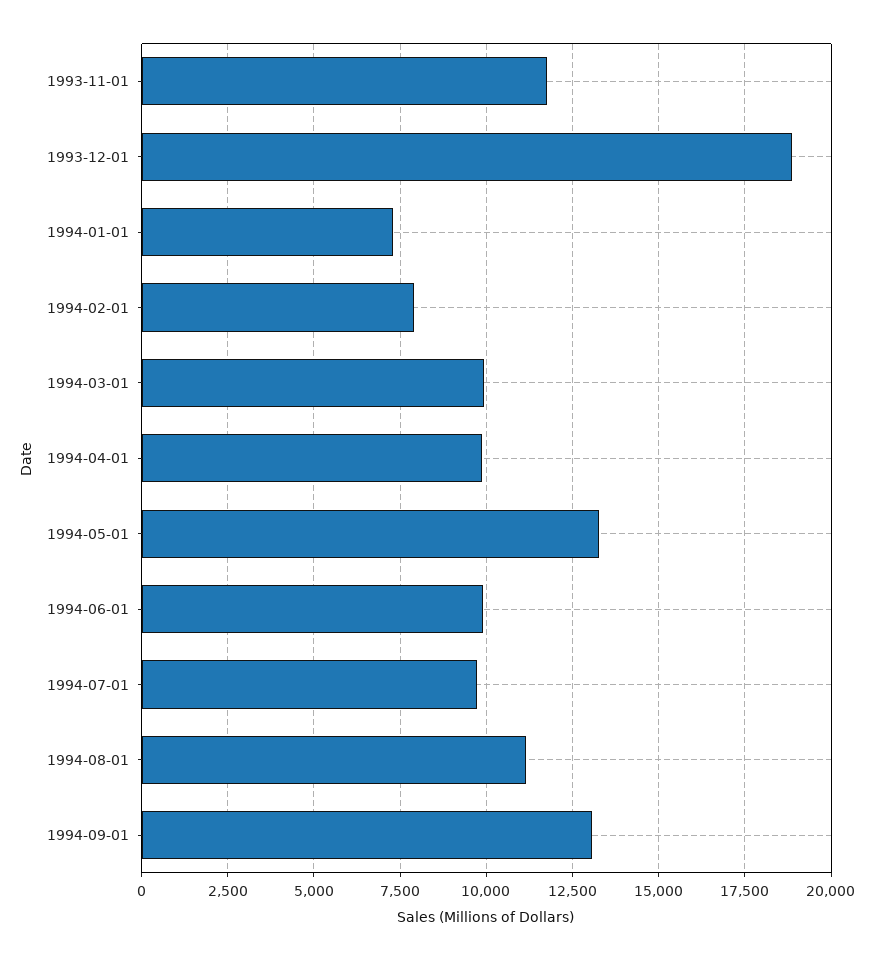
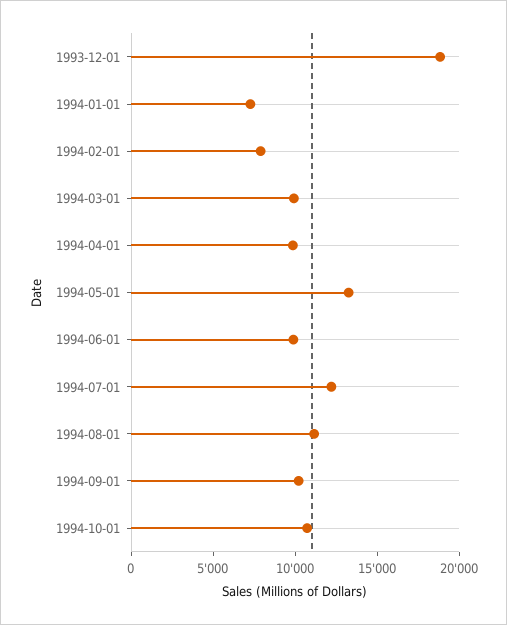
1993-11-01: 11750 -> none
1994-07-01: 9750 -> 12000
1994-09-01: 13000 -> 10000
1994-10-01: none -> 11000

